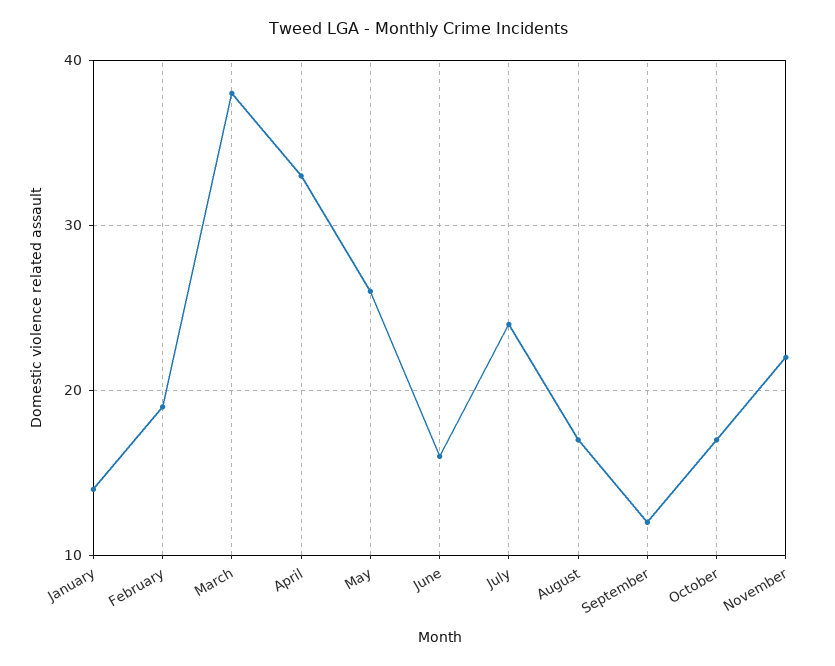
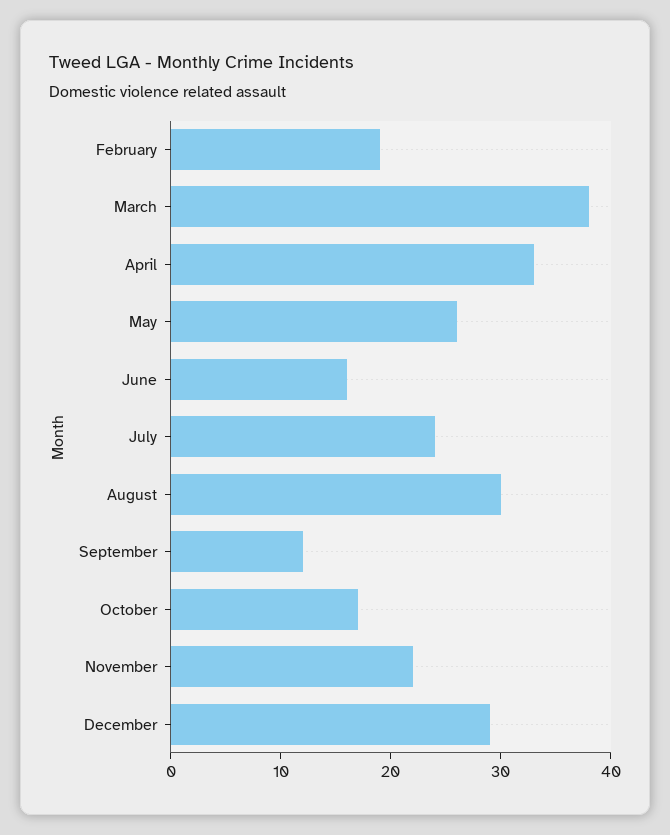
January: 14 -> none
August: 17 -> 30
December: none -> 29

